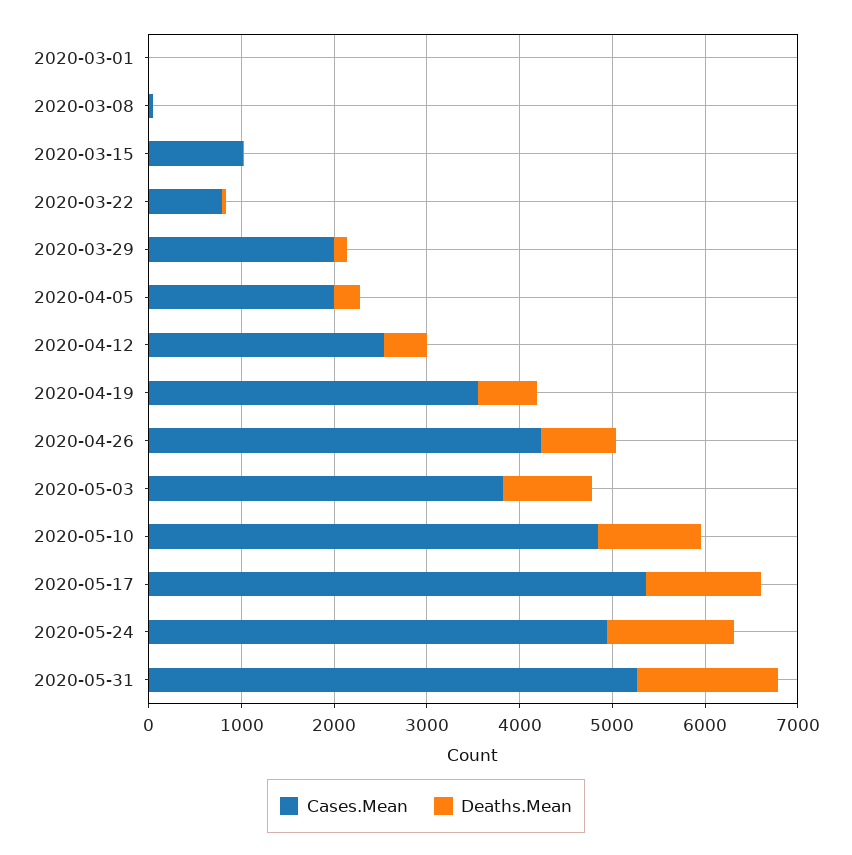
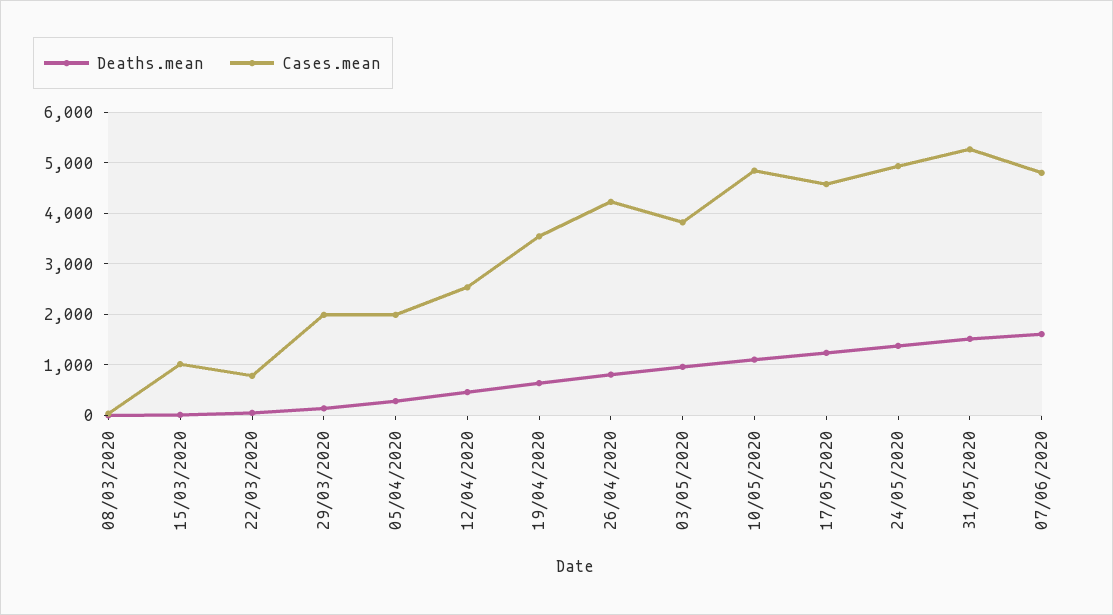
Cases.Mean, 2020-03-01: 0 -> none
Deaths.Mean, 2020-03-01: 0 -> none
Cases.Mean, 2020-05-17: 5400 -> 4600
Deaths.Mean, 07/06/2020: none -> 1600
Cases.Mean, 07/06/2020: none -> 4800

